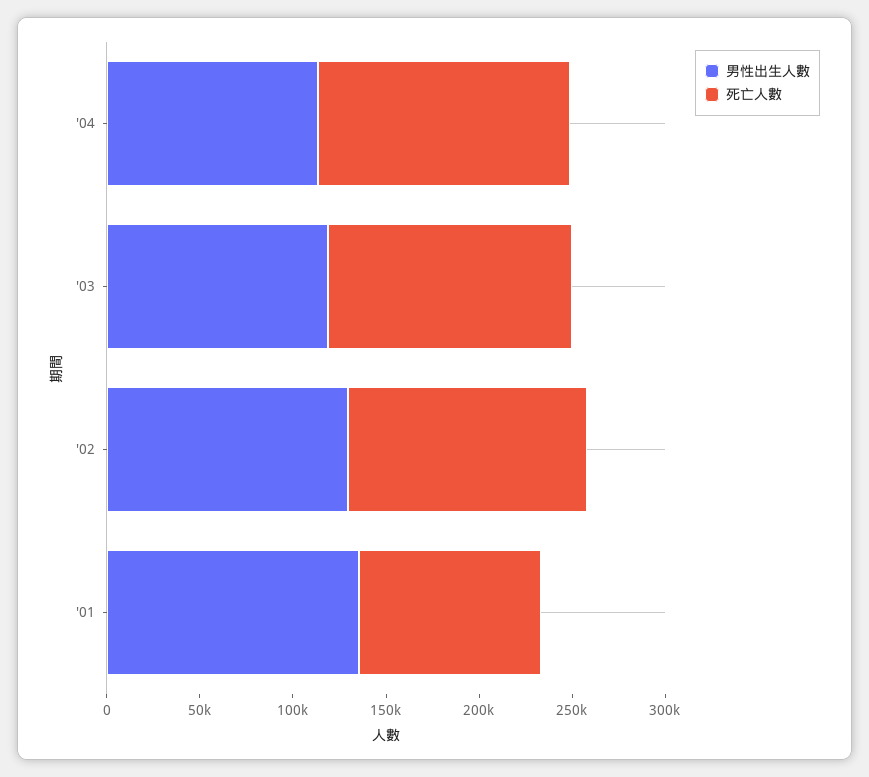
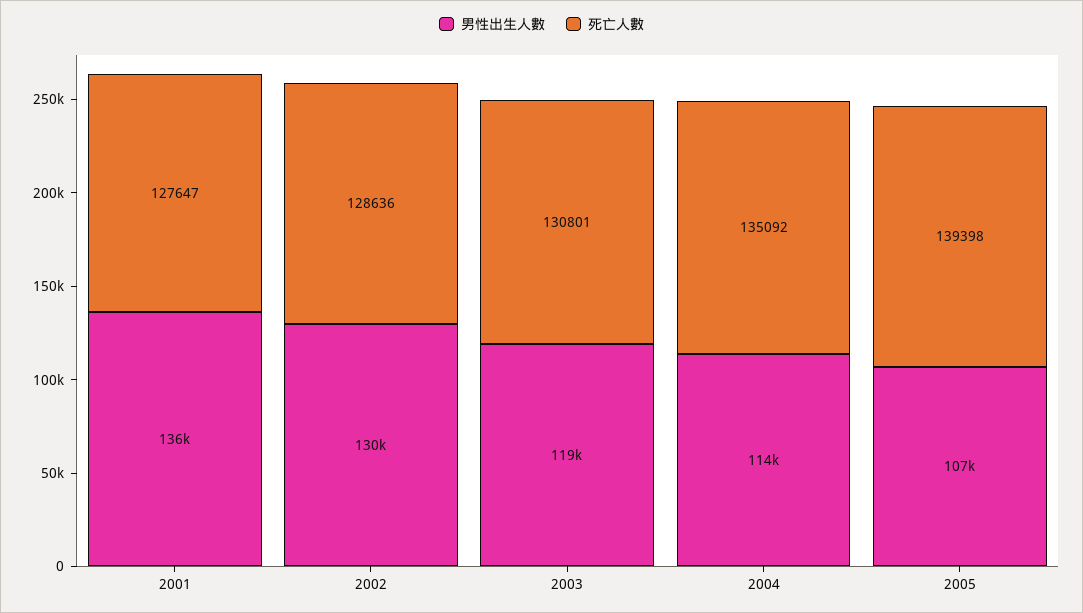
死亡人數, '01: 100000 -> 127647
男性出生人數, 2005: none -> 107000
死亡人數, 2005: none -> 139398

